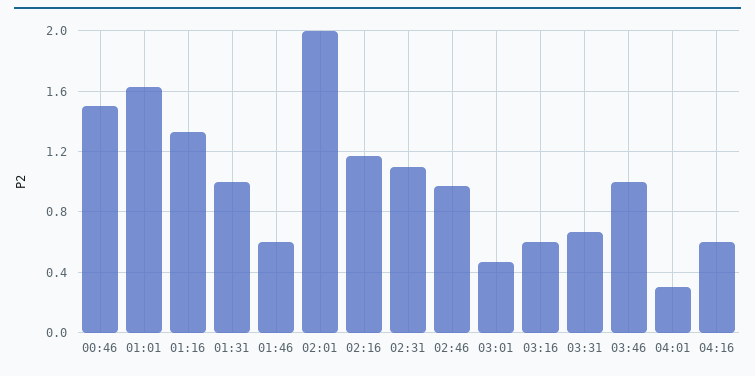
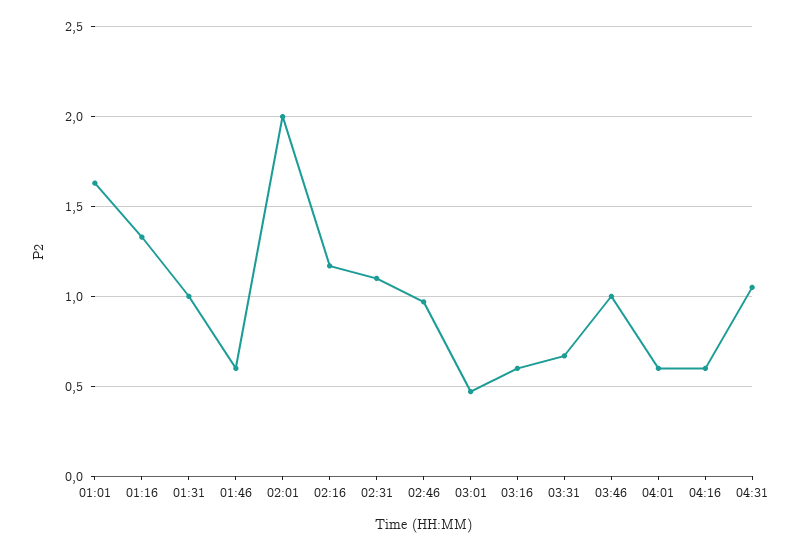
00:46: 1.5 -> none
04:01: 0.3 -> 0.6
04:31: none -> 1.05

